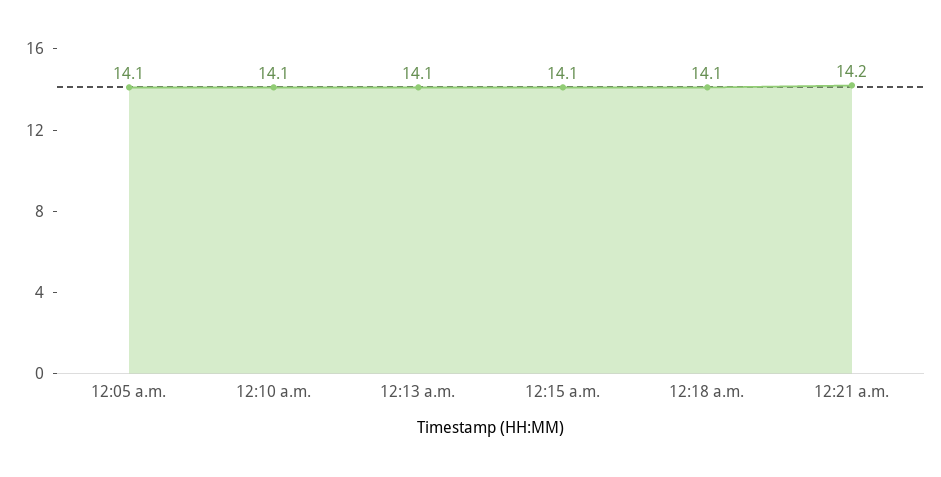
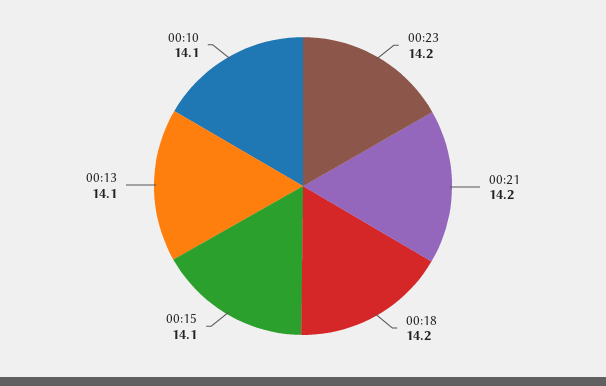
12:05 a.m.: 14.1 -> none
12:18 a.m.: 14.1 -> 14.2
00:23: none -> 14.2

